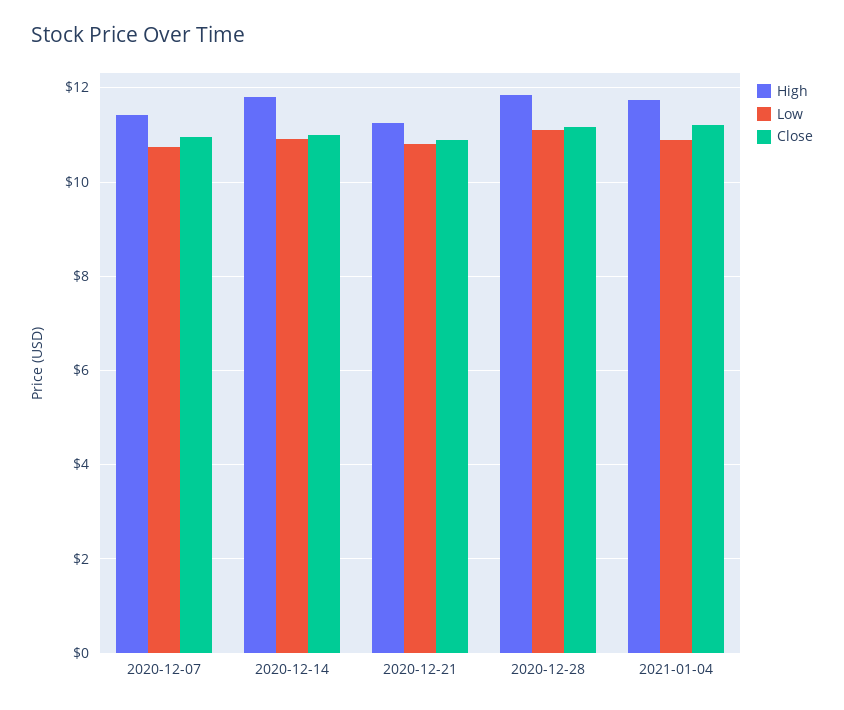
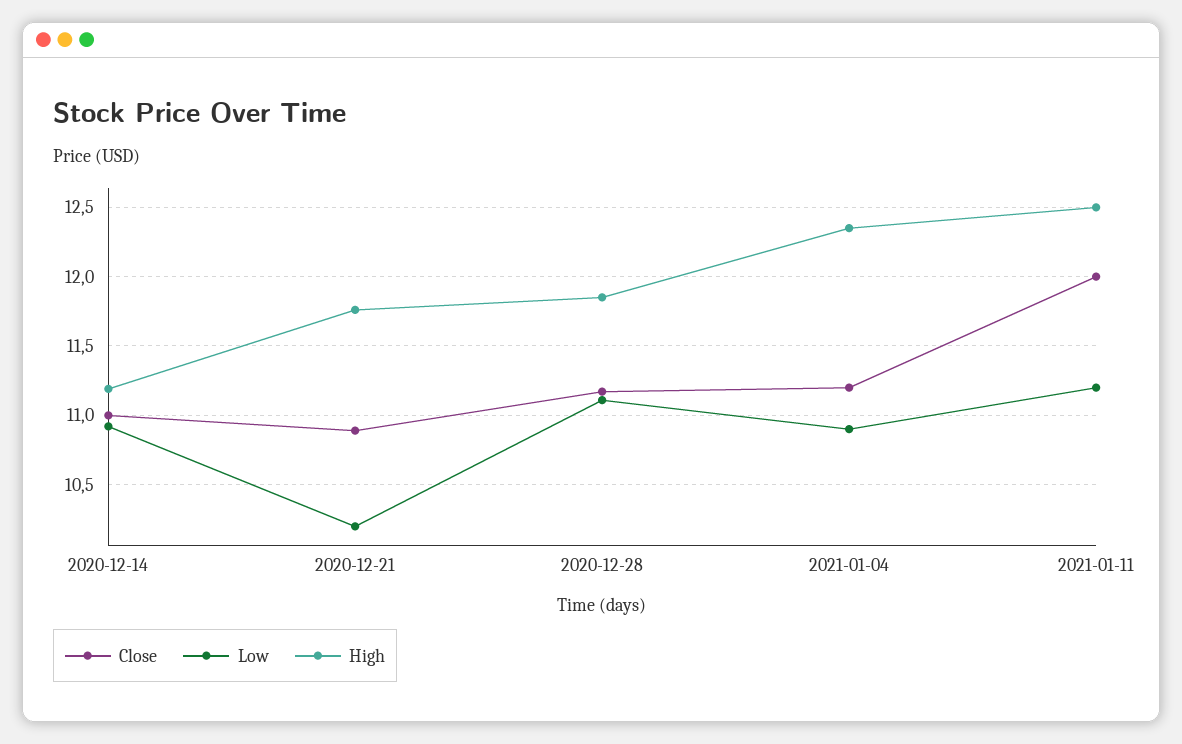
High, 2020-12-07: 11.4 -> none
Low, 2020-12-07: 10.8 -> none
Close, 2020-12-07: 11 -> none
High, 2020-12-14: 11.8 -> 11.2
High, 2020-12-21: 11.2 -> 11.75
Low, 2020-12-21: 10.8 -> 10.2
High, 2021-01-04: 11.8 -> 12.35
Close, 2021-01-11: none -> 12
Low, 2021-01-11: none -> 11.2
High, 2021-01-11: none -> 12.5

